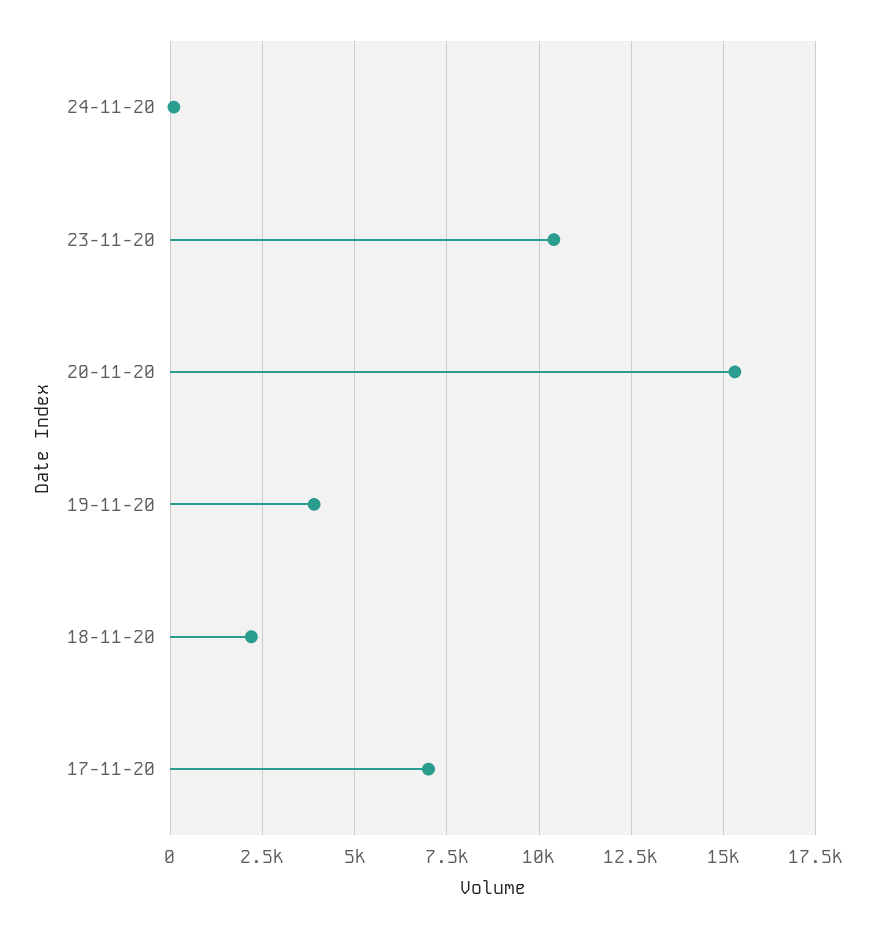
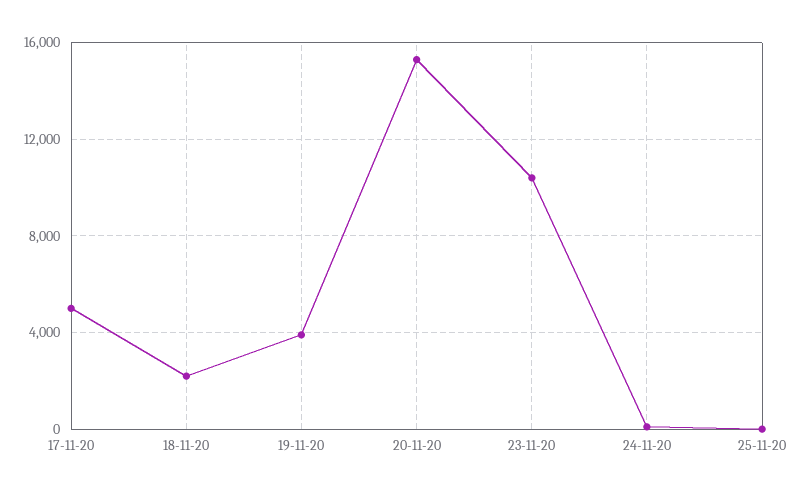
17-11-20: 7000 -> 5000
25-11-20: none -> 0

